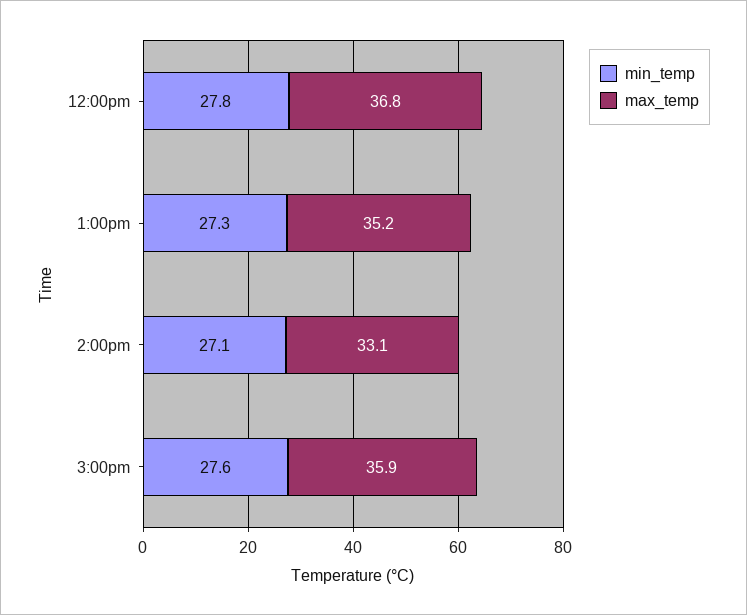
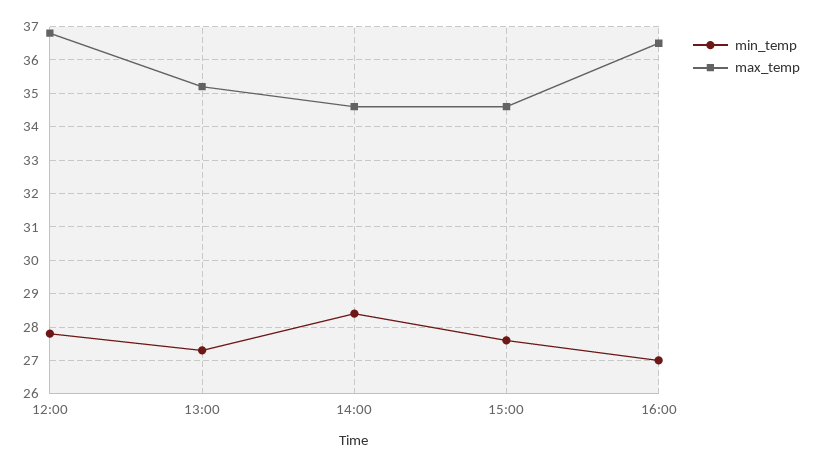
min_temp, 2:00pm: 27.1 -> 28.5
max_temp, 2:00pm: 33.1 -> 34.5
max_temp, 3:00pm: 35.9 -> 34.5
min_temp, 16:00: none -> 27
max_temp, 16:00: none -> 36.5

